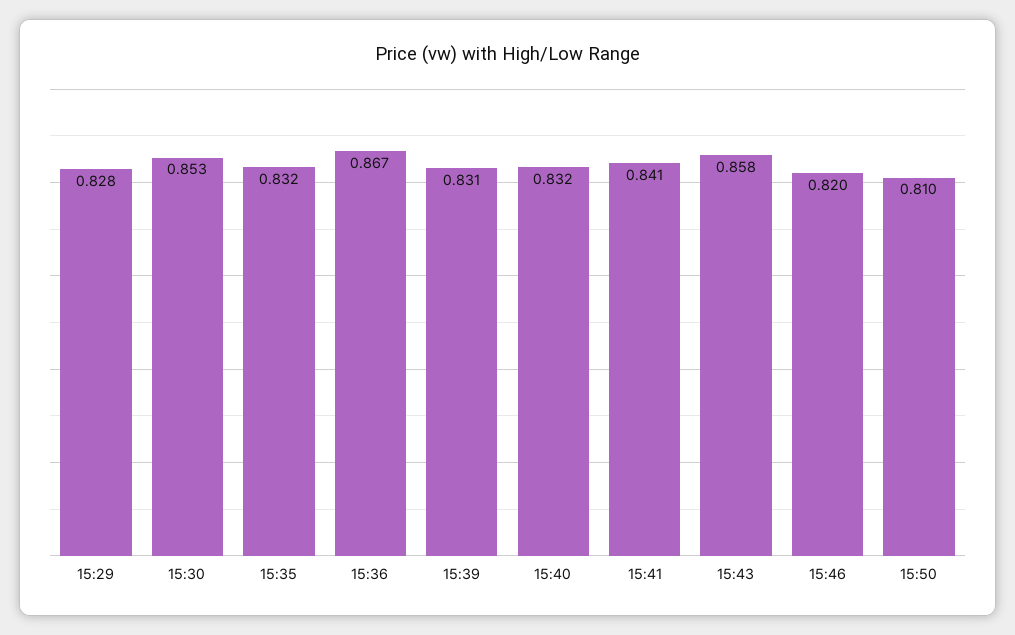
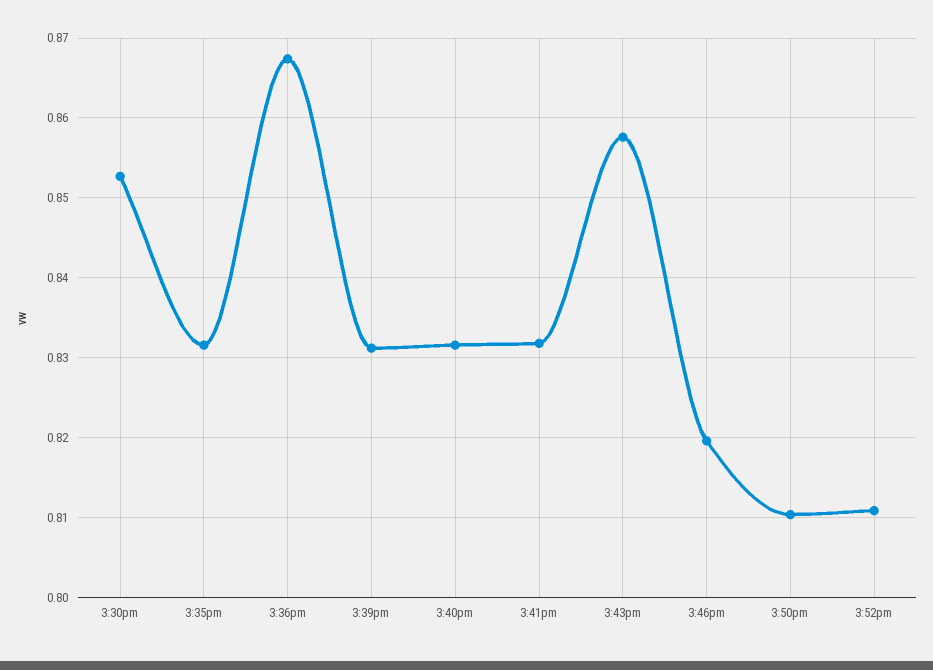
15:29: 0.828 -> none
15:41: 0.841 -> 0.832
3:52pm: none -> 0.811

